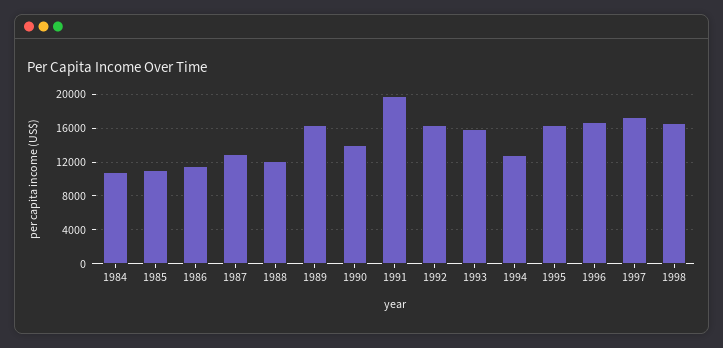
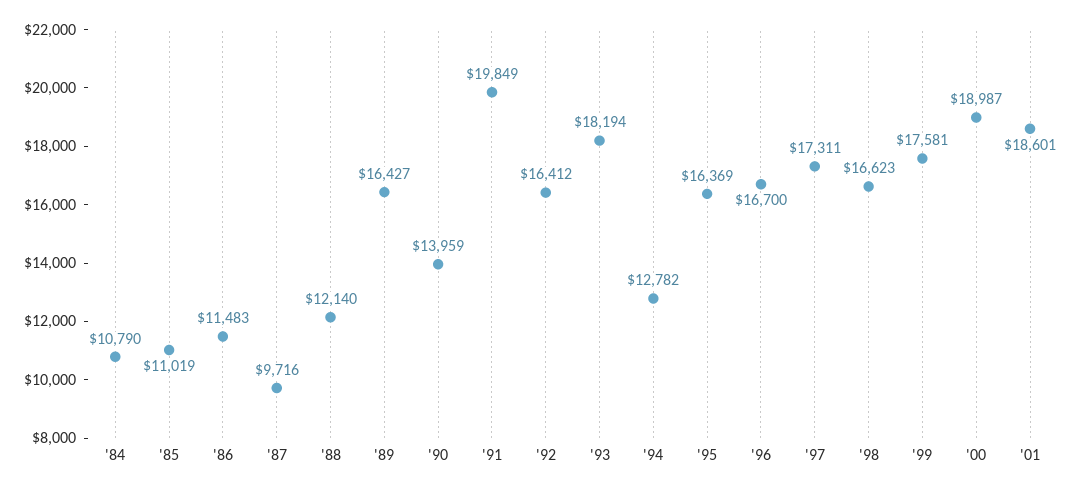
1987: 13000 -> 9716
1993: 16000 -> 18194
'99: none -> 17581
'00: none -> 18987
'01: none -> 18601

